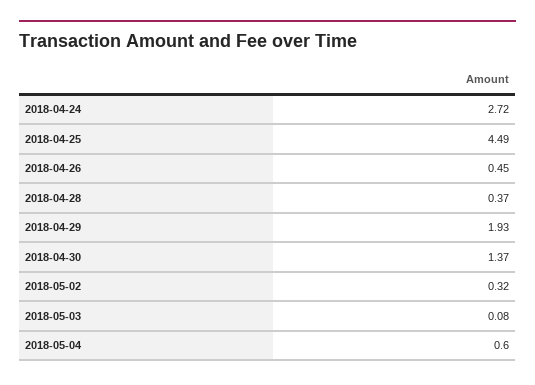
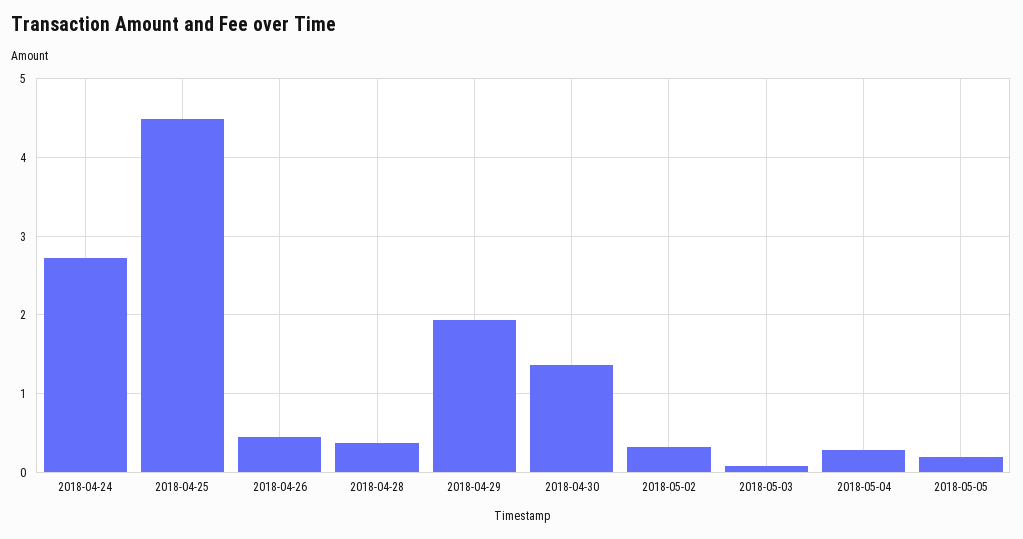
2018-05-04: 0.6 -> 0.3
2018-05-05: none -> 0.2

